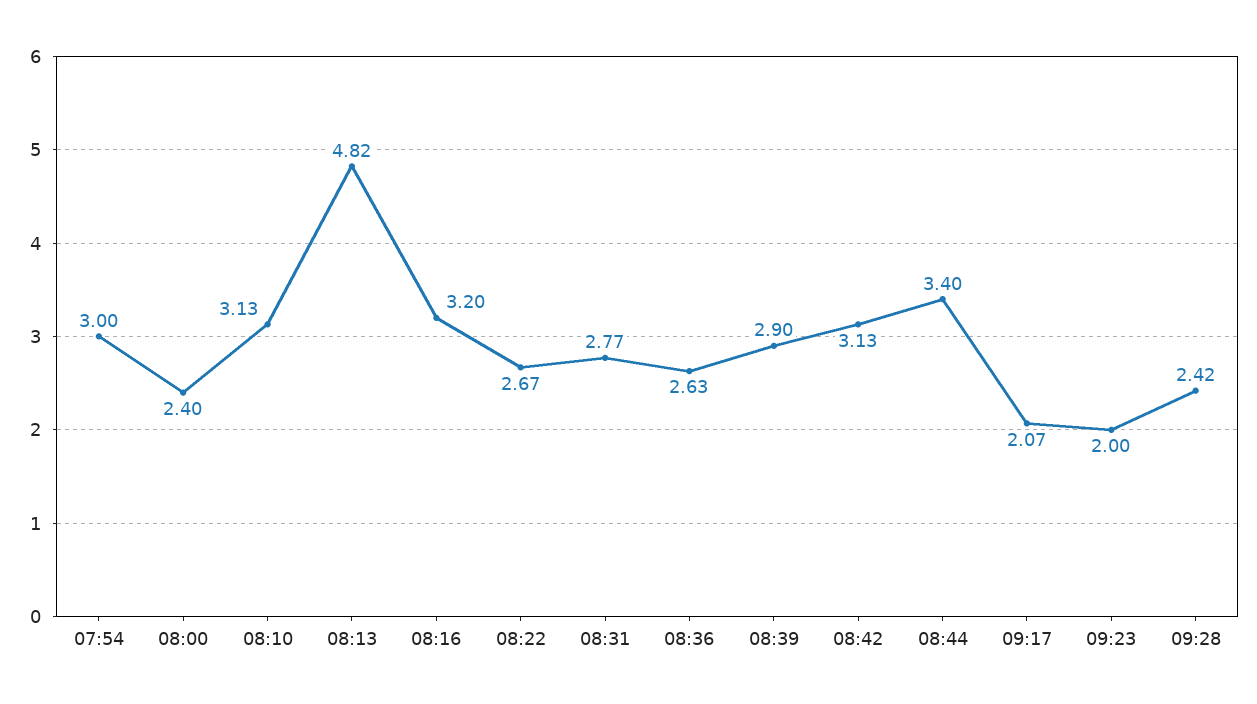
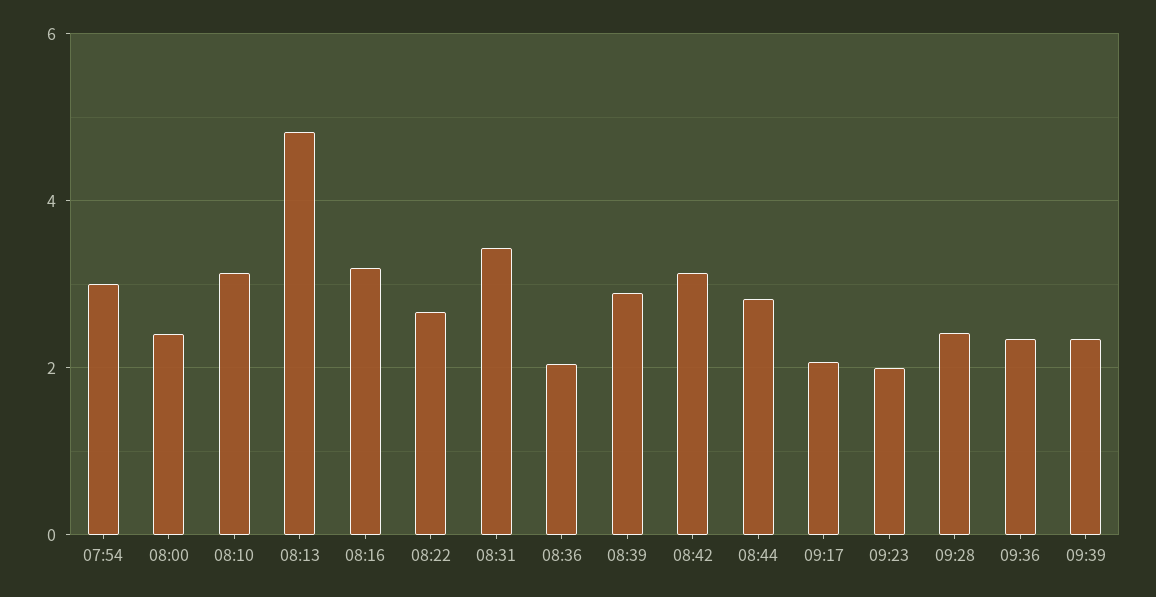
08:31: 2.77 -> 3.4
08:36: 2.63 -> 2
08:44: 3.4 -> 2.8
09:36: none -> 2.4
09:39: none -> 2.4

